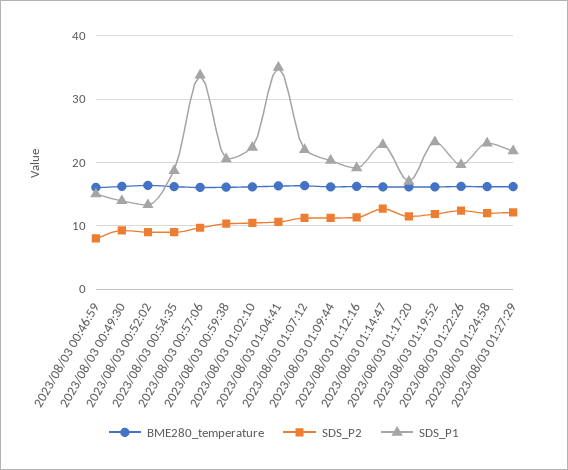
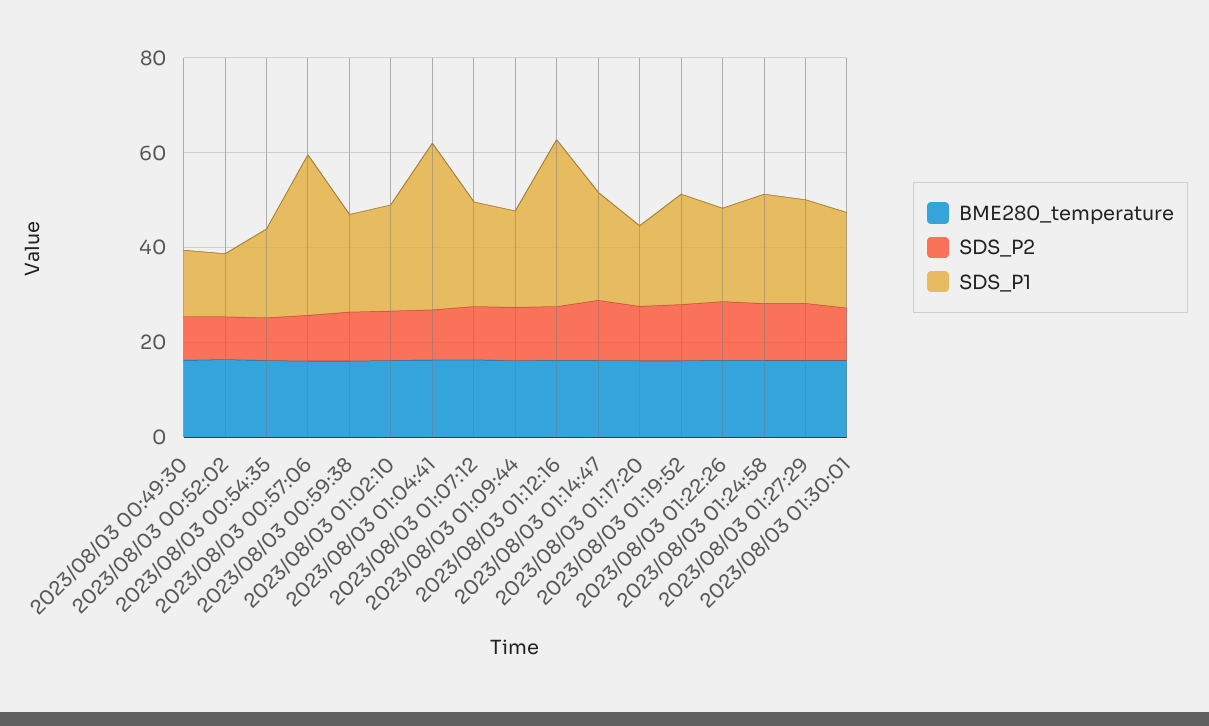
BME280_temperature, 2023/08/03 00:46:59: 16 -> none
SDS_P2, 2023/08/03 00:46:59: 8 -> none
SDS_P1, 2023/08/03 00:46:59: 15 -> none
SDS_P1, 2023/08/03 01:12:16: 19 -> 35
BME280_temperature, 2023/08/03 01:30:01: none -> 15
SDS_P2, 2023/08/03 01:30:01: none -> 10
SDS_P1, 2023/08/03 01:30:01: none -> 20

